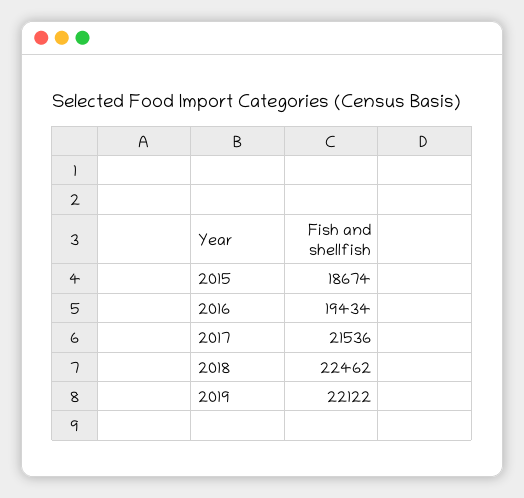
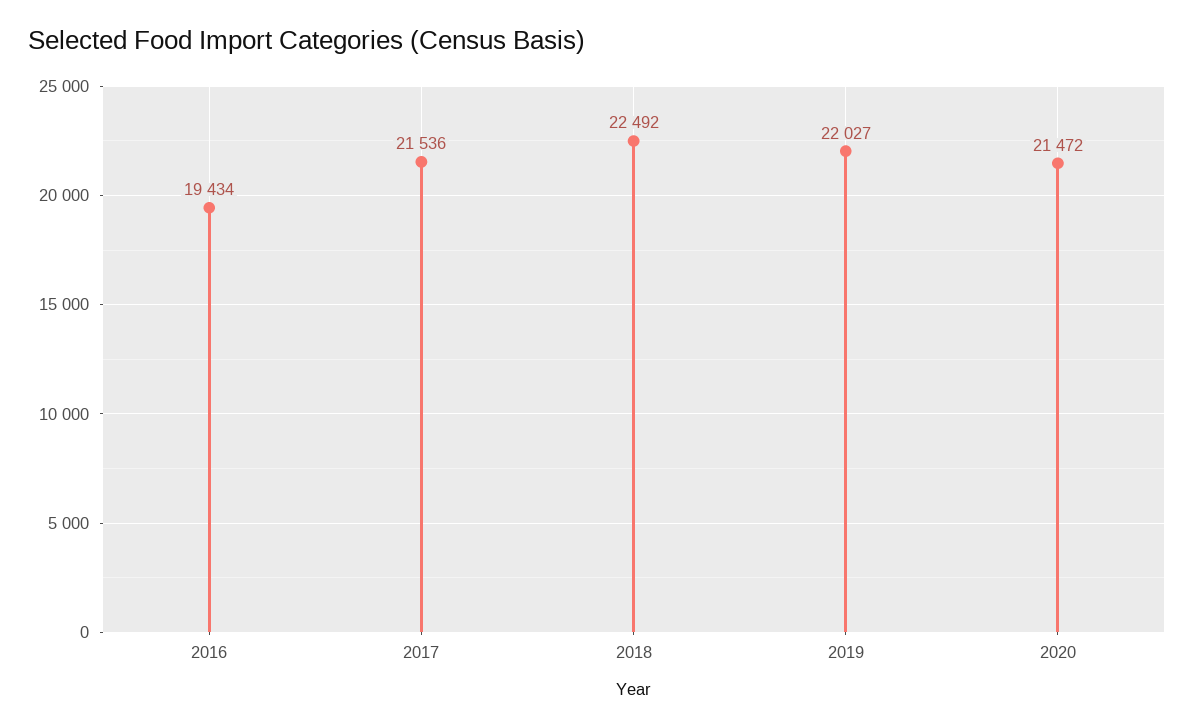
2015: 18674 -> none
2018: 22462 -> 22492
2019: 22122 -> 22027
2020: none -> 21472

